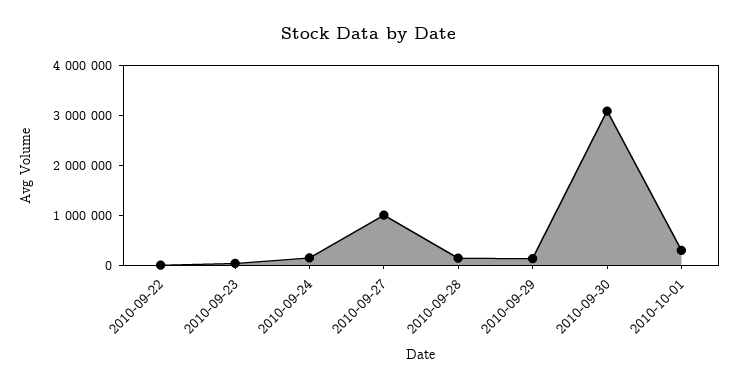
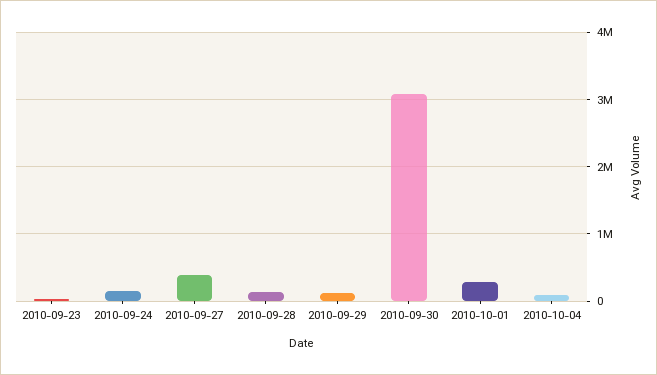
2010-09-22: 0 -> none
2010-09-27: 1000000 -> 400000
2010-10-04: none -> 100000

